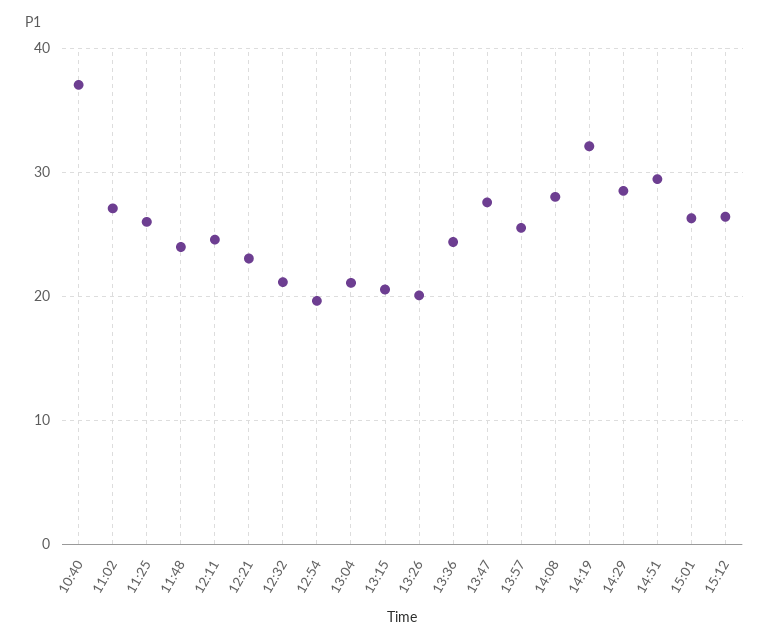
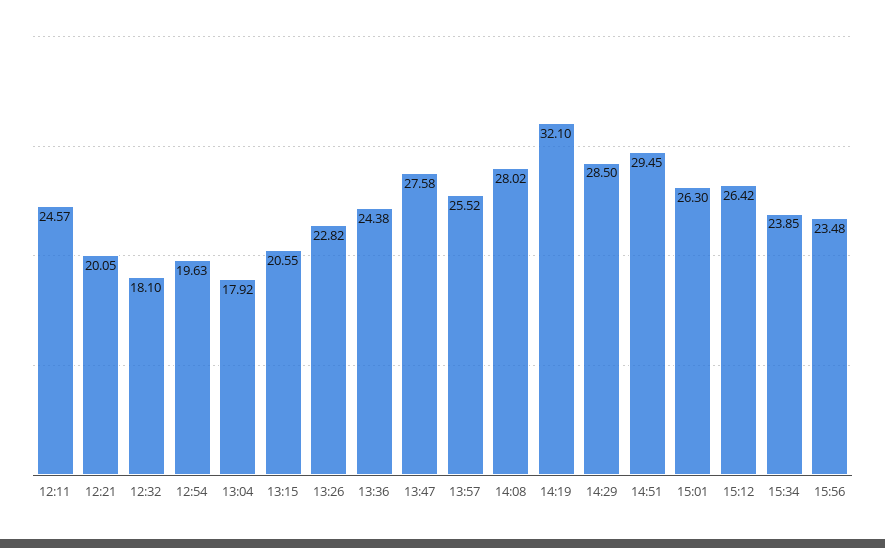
10:40: 37 -> none
11:02: 27 -> none
11:25: 26 -> none
11:48: 24 -> none
12:21: 23 -> 20.05
12:32: 21 -> 18.1
13:04: 21 -> 17.92
13:26: 20 -> 22.82
15:34: none -> 23.85
15:56: none -> 23.48

